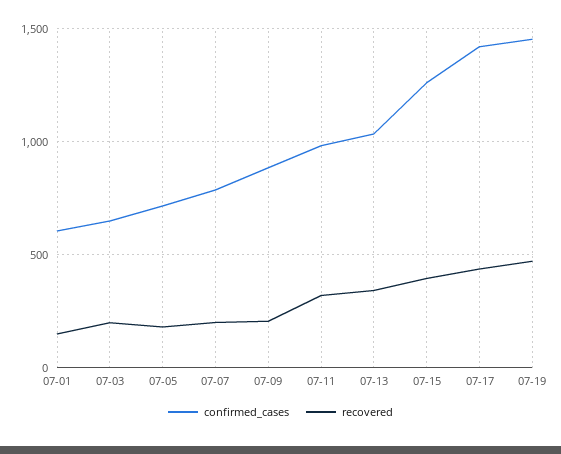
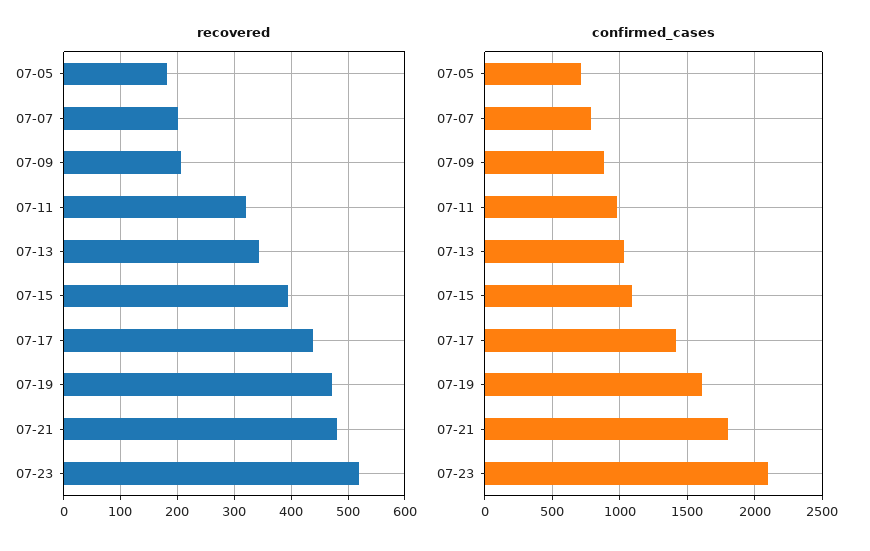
confirmed_cases, 07-01: 600 -> none
recovered, 07-01: 150 -> none
confirmed_cases, 07-03: 650 -> none
recovered, 07-03: 200 -> none
confirmed_cases, 07-15: 1250 -> 1100
confirmed_cases, 07-19: 1450 -> 1600
recovered, 07-21: none -> 480
recovered, 07-23: none -> 520
confirmed_cases, 07-21: none -> 1800
confirmed_cases, 07-23: none -> 2100

